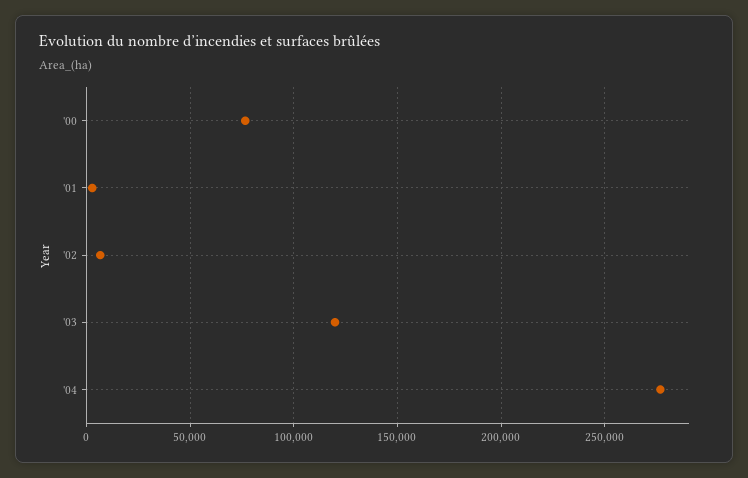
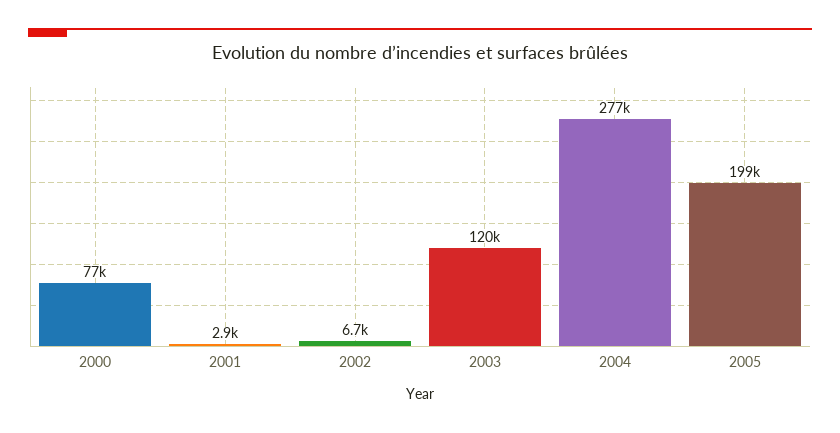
2005: none -> 199000

